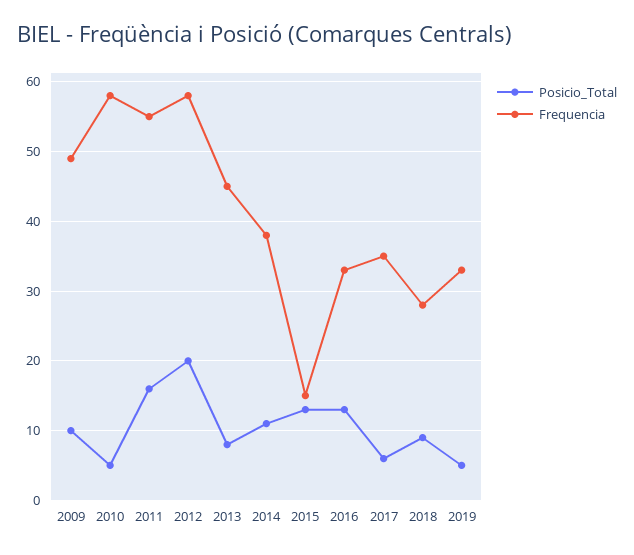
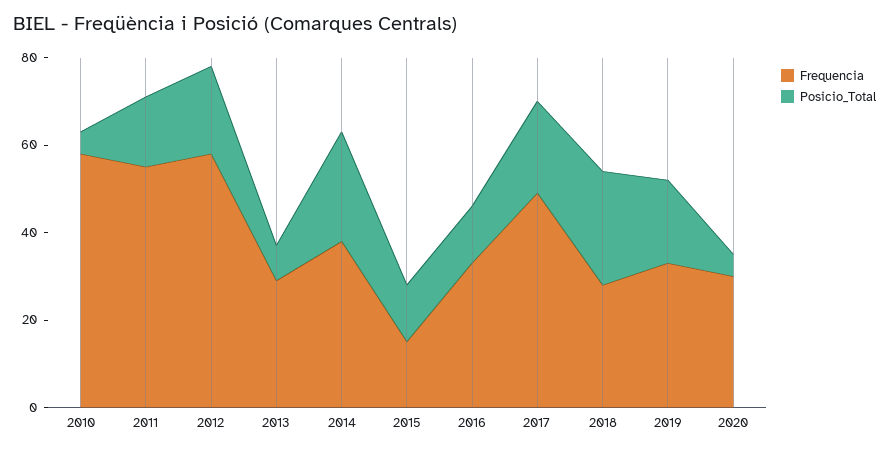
Posicio_Total, 2009: 10 -> none
Frequencia, 2009: 49 -> none
Frequencia, 2013: 45 -> 30
Posicio_Total, 2014: 11 -> 25
Posicio_Total, 2017: 6 -> 20
Frequencia, 2017: 35 -> 50
Posicio_Total, 2018: 9 -> 25
Posicio_Total, 2019: 5 -> 20
Frequencia, 2020: none -> 30
Posicio_Total, 2020: none -> 5

